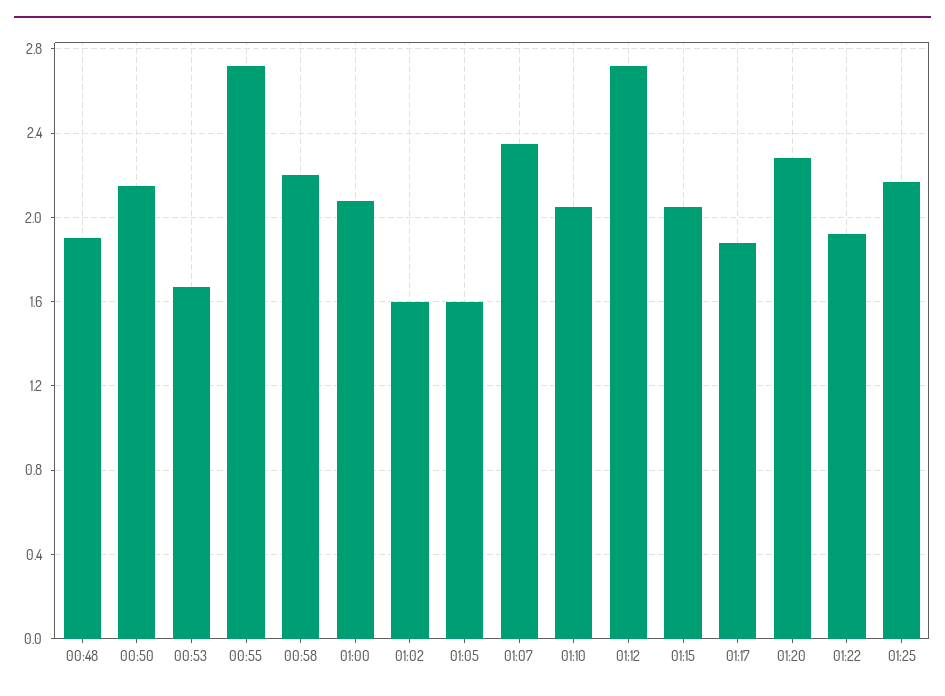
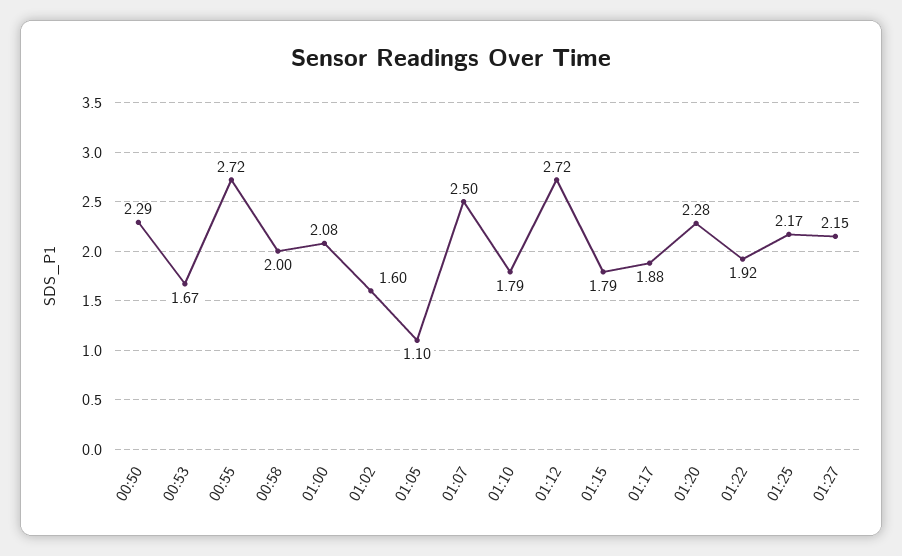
00:48: 1.9 -> none
00:50: 2.15 -> 2.29
00:58: 2.2 -> 2
01:05: 1.6 -> 1.1
01:07: 2.35 -> 2.5
01:10: 2.05 -> 1.79
01:15: 2.05 -> 1.79
01:27: none -> 2.15

